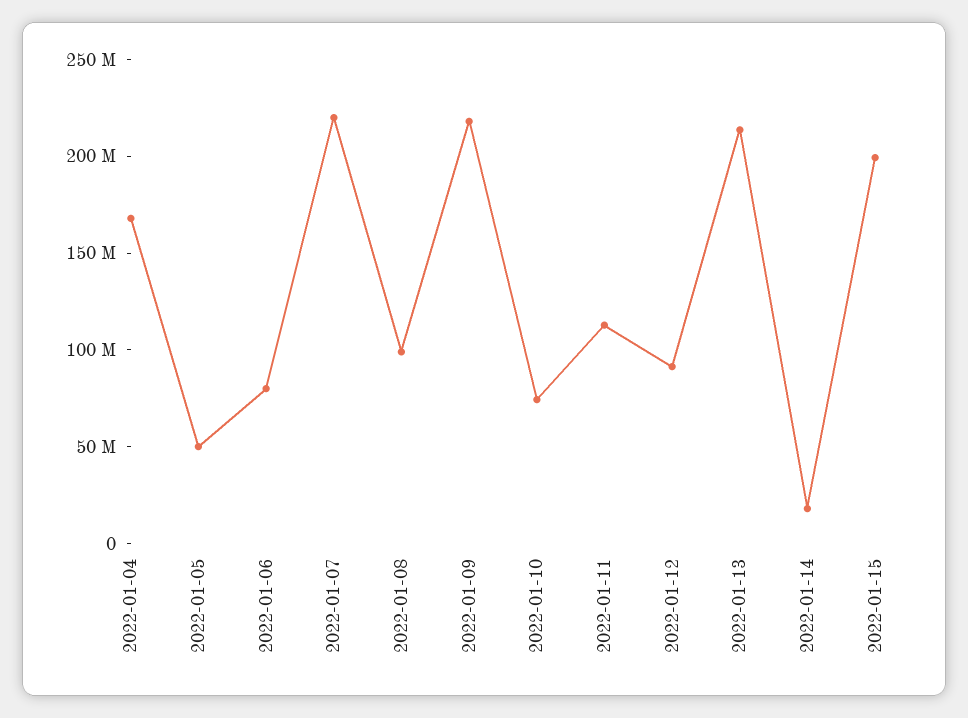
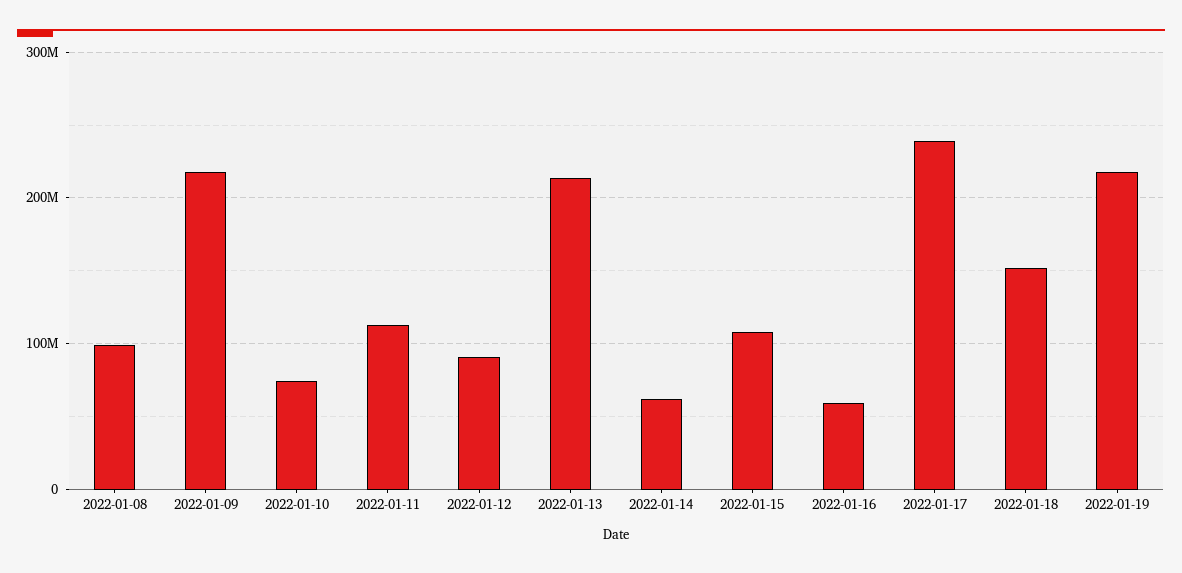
2022-01-04: 170000000 -> none
2022-01-05: 50000000 -> none
2022-01-06: 80000000 -> none
2022-01-07: 220000000 -> none
2022-01-14: 20000000 -> 60000000
2022-01-15: 200000000 -> 110000000
2022-01-16: none -> 60000000
2022-01-17: none -> 240000000
2022-01-18: none -> 150000000
2022-01-19: none -> 220000000

